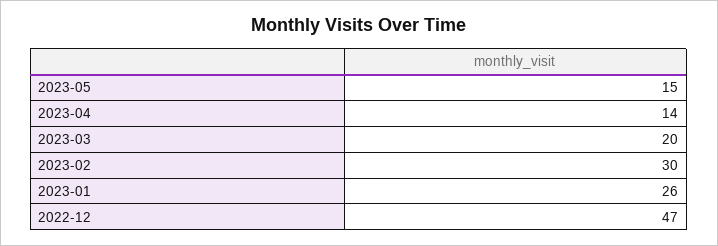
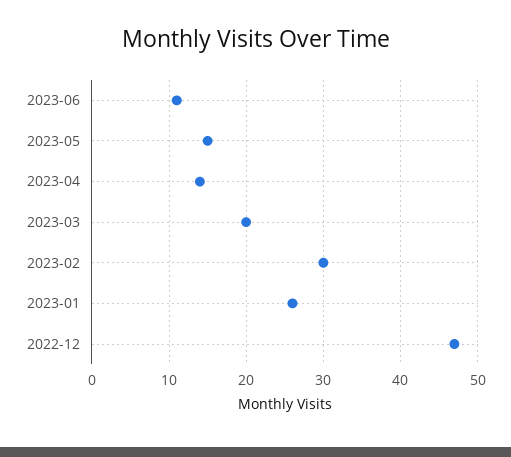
2023-06: none -> 11

